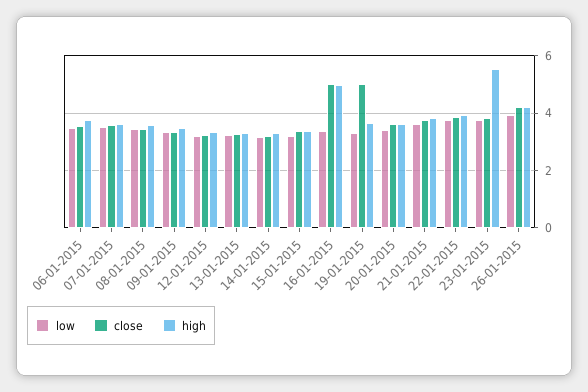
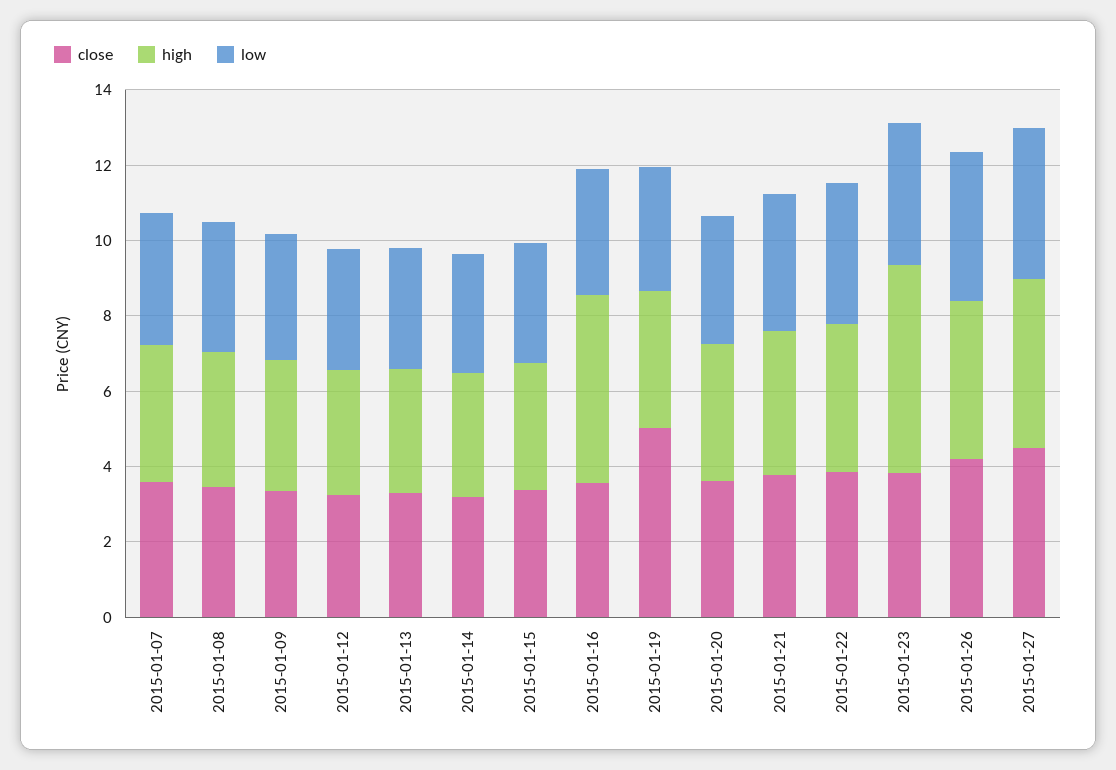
low, 06-01-2015: 3.5 -> none
close, 06-01-2015: 3.5 -> none
high, 06-01-2015: 3.75 -> none
close, 16-01-2015: 5 -> 3.5
close, 2015-01-27: none -> 4.5
high, 2015-01-27: none -> 4.5
low, 2015-01-27: none -> 4

